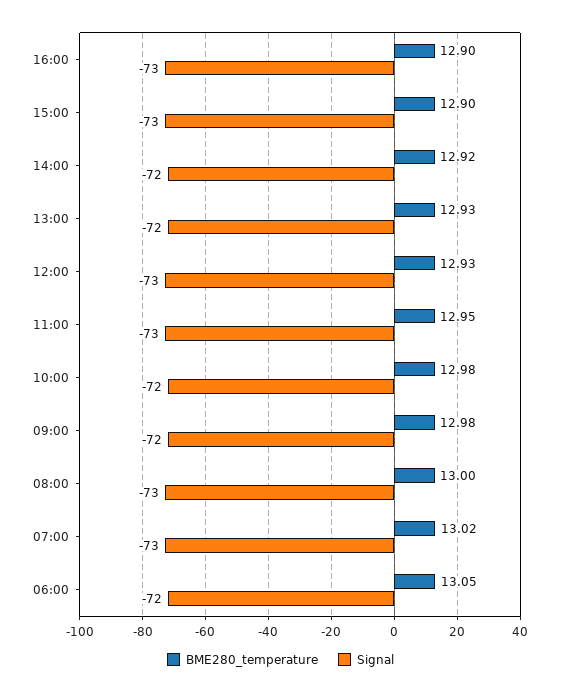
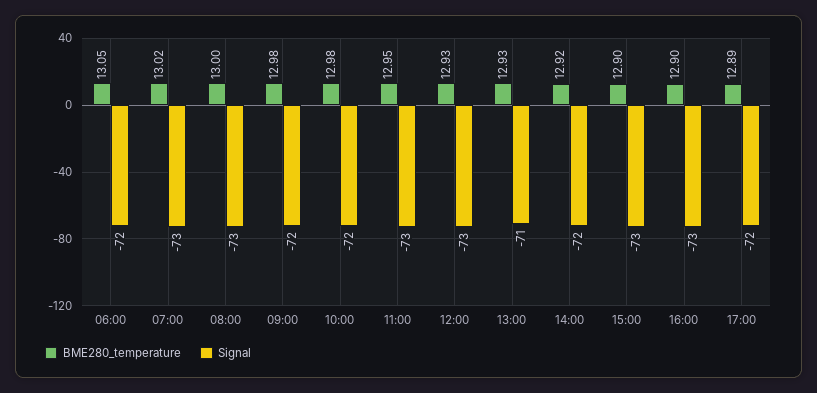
Signal, 13:00: -72 -> -71
BME280_temperature, 17:00: none -> 12.89
Signal, 17:00: none -> -72

